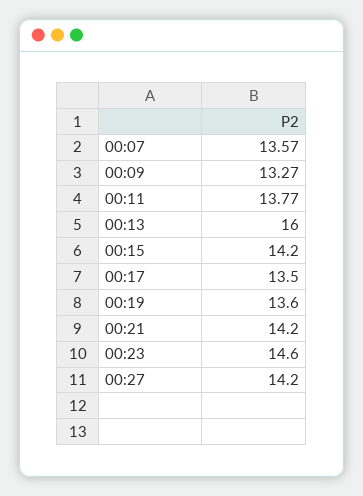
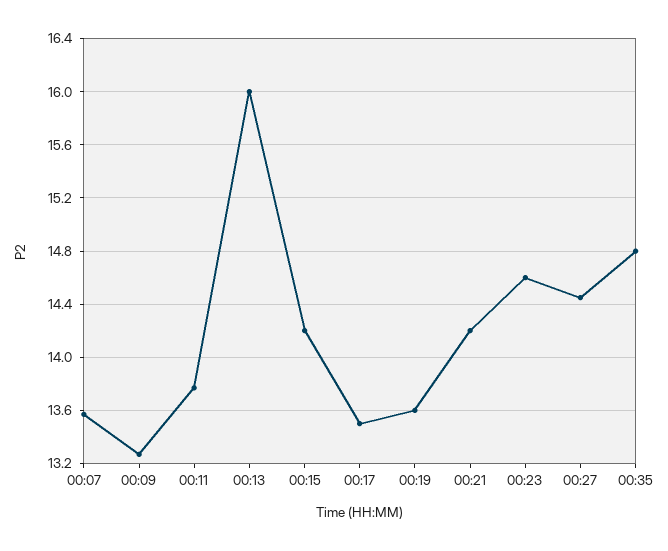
00:27: 14.2 -> 14.45
00:35: none -> 14.8

